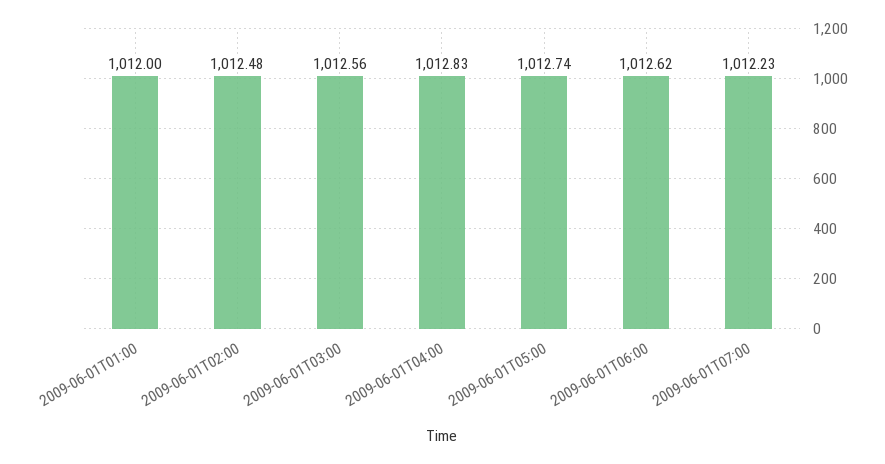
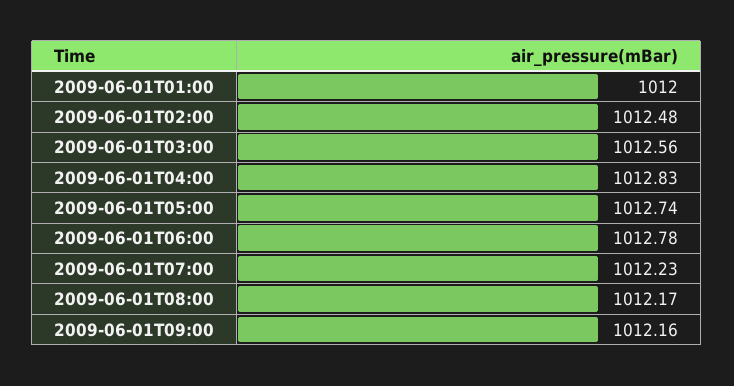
2009-06-01T06:00: 1012.62 -> 1012.78
2009-06-01T08:00: none -> 1012.17
2009-06-01T09:00: none -> 1012.16

